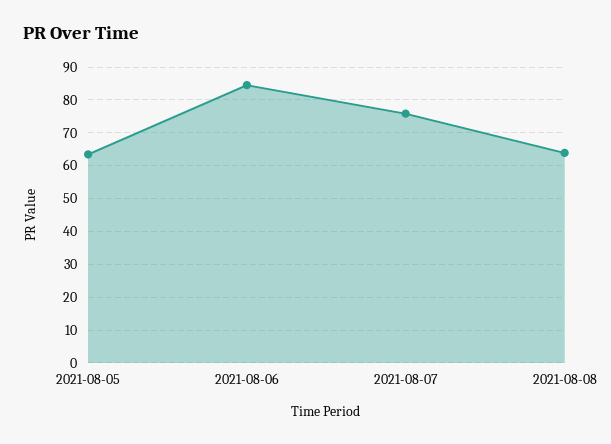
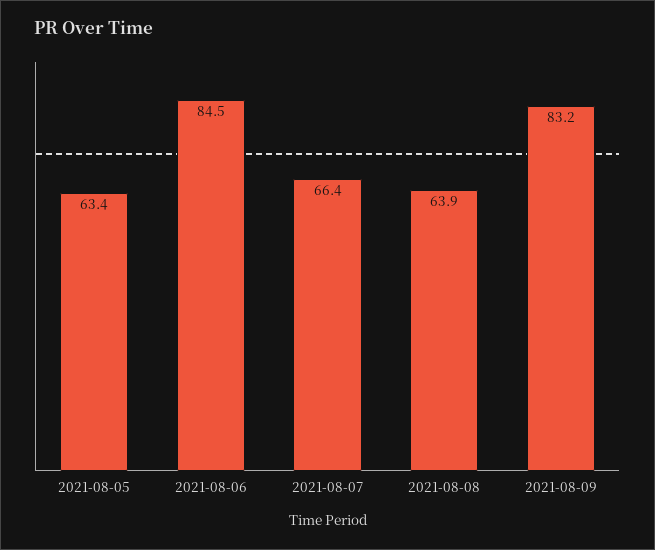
2021-08-07: 76 -> 66.4
2021-08-09: none -> 83.2

